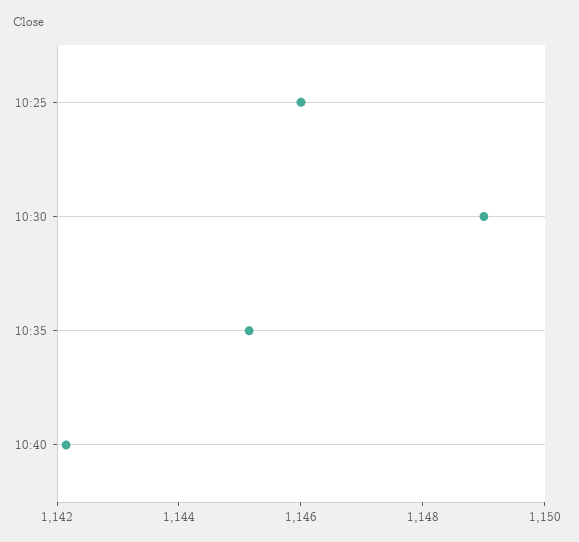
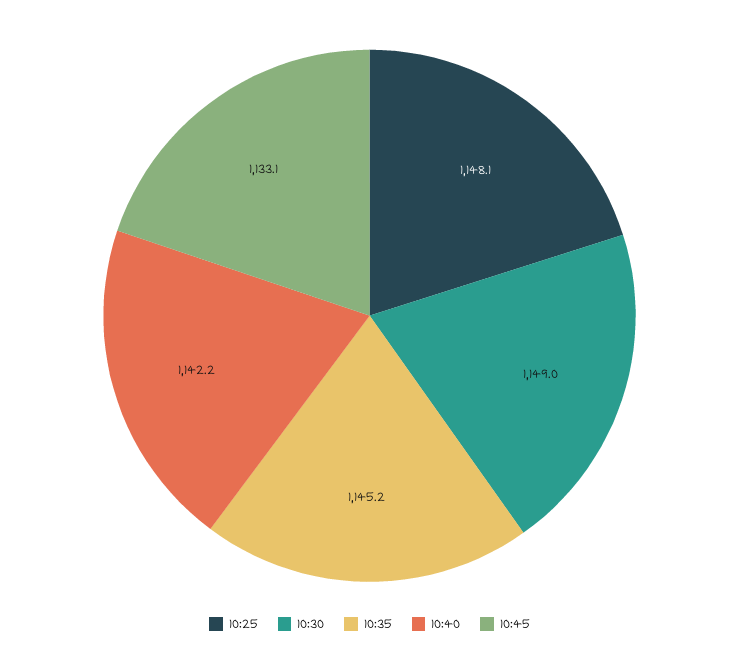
10:25: 1146 -> 1148.1
10:45: none -> 1133.1

